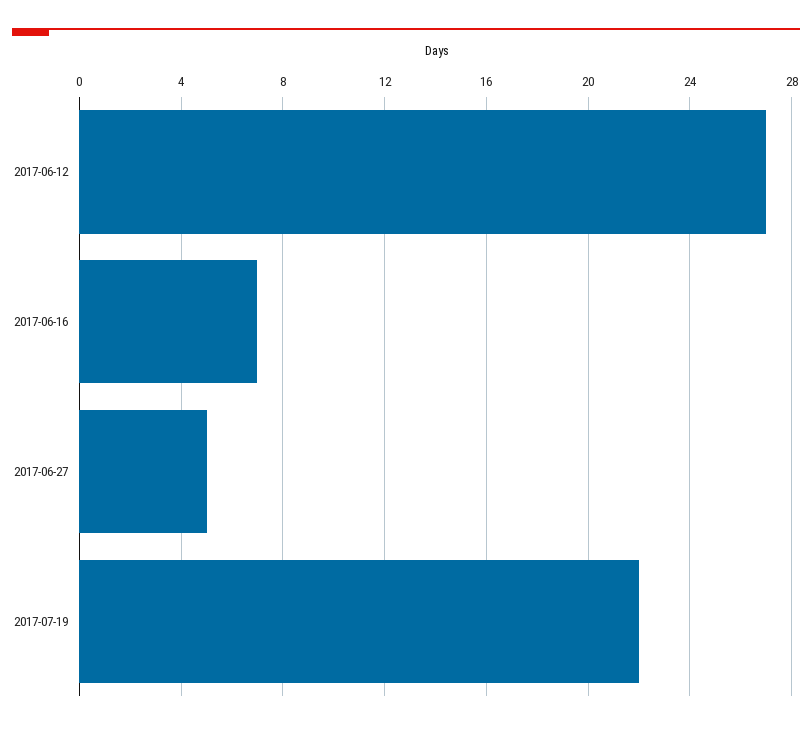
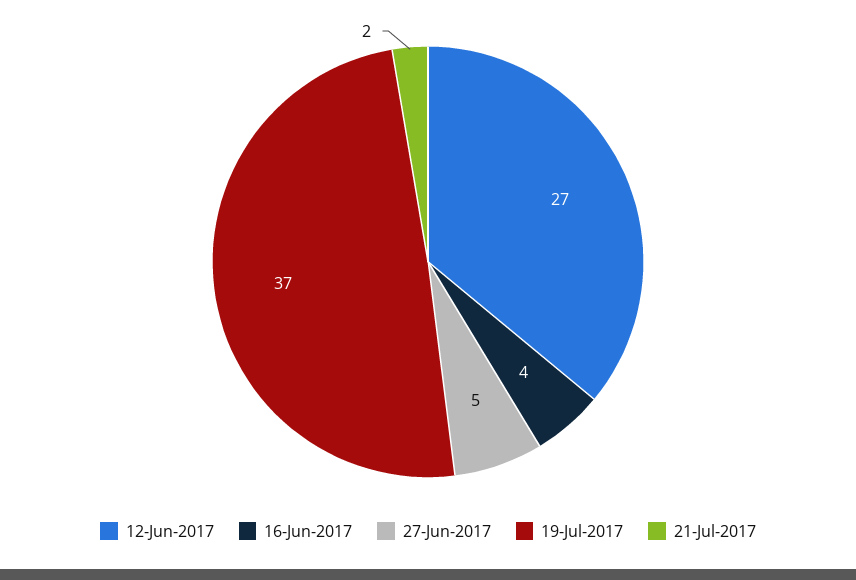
2017-06-16: 7 -> 4
2017-07-19: 22 -> 37
21-Jul-2017: none -> 2

